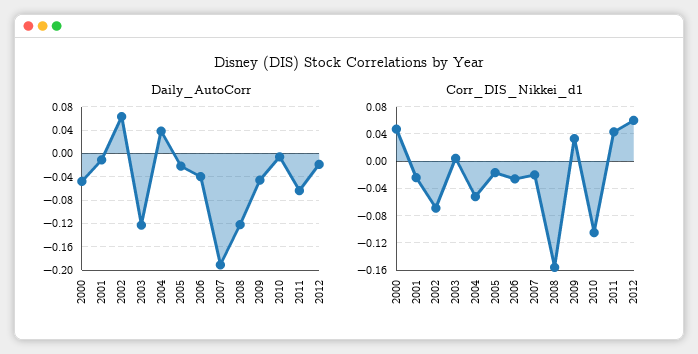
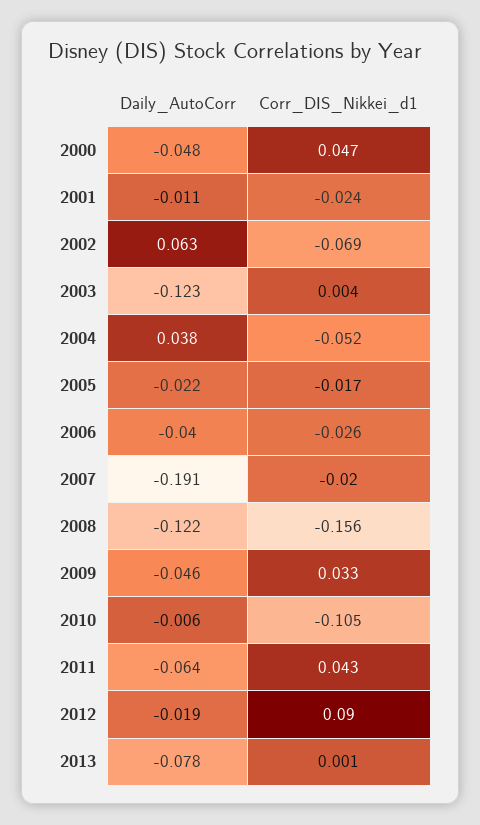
Corr_DIS_Nikkei_d1, 2012: 0.06 -> 0.09
Daily_AutoCorr, 2013: none -> -0.078
Corr_DIS_Nikkei_d1, 2013: none -> 0.001

